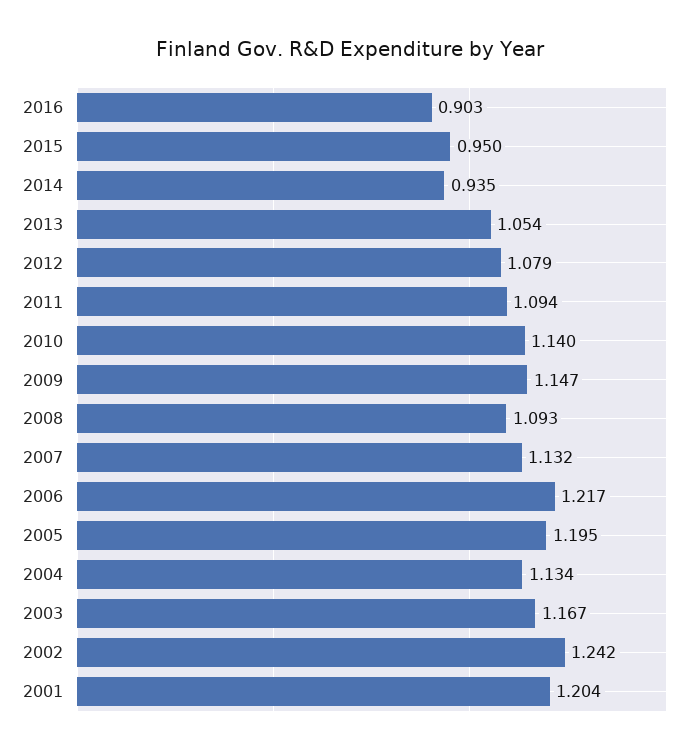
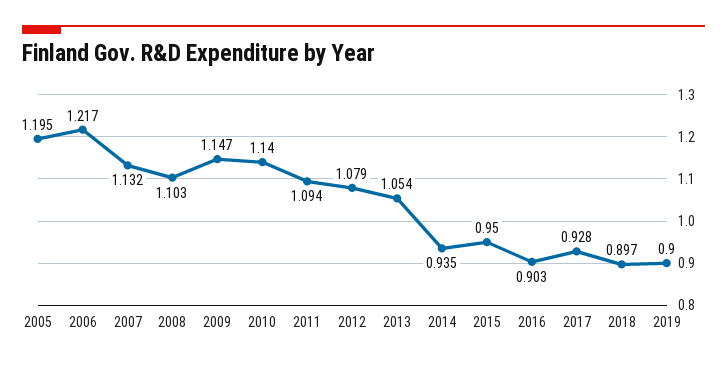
2008: 1.093 -> 1.103
2004: 1.134 -> none
2003: 1.167 -> none
2002: 1.242 -> none
2001: 1.204 -> none
2017: none -> 0.928
2018: none -> 0.897
2019: none -> 0.9

